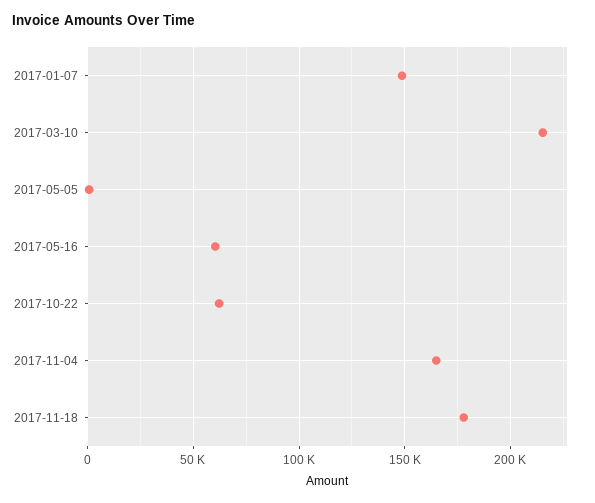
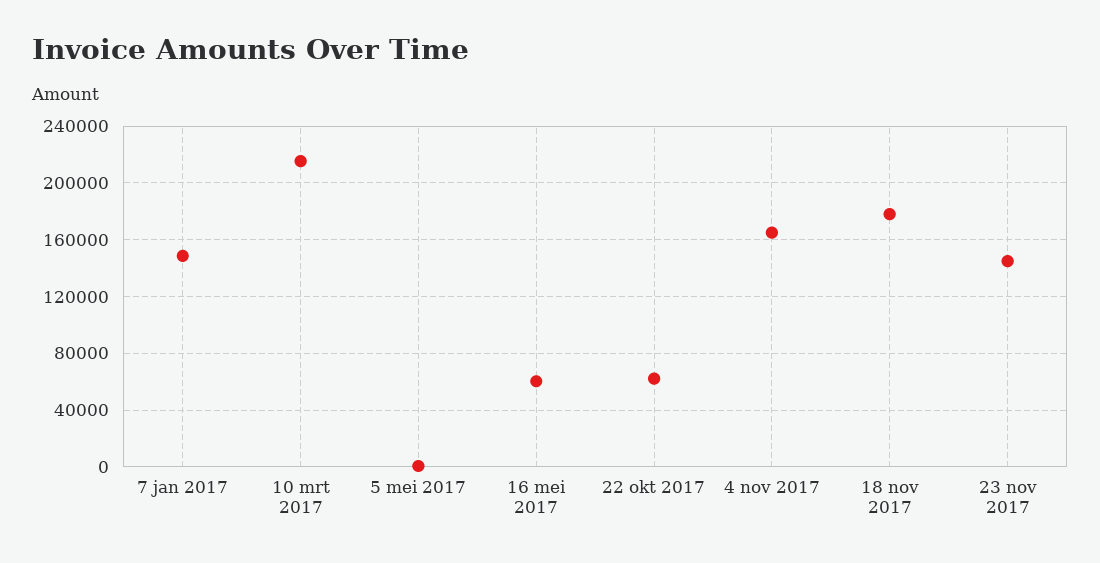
23 nov 2017: none -> 145000

